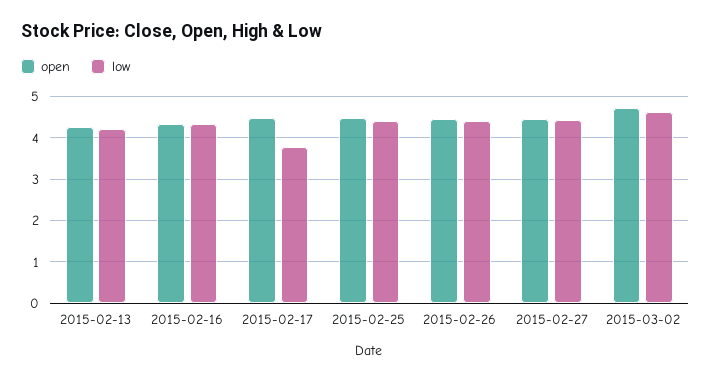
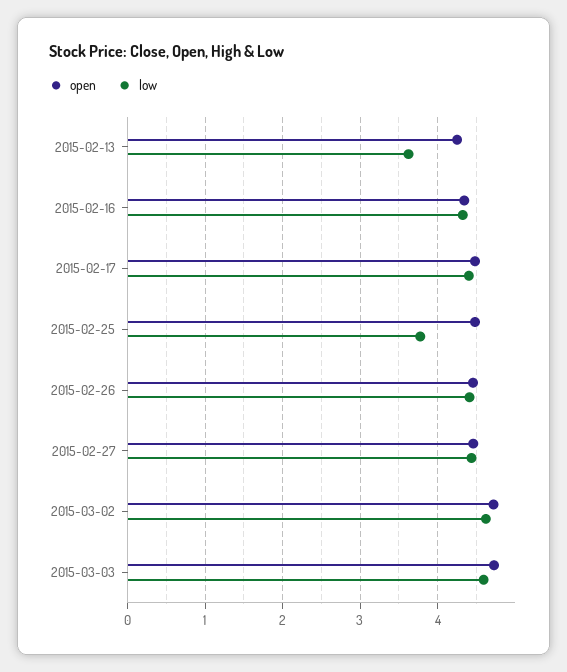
low, 2015-02-13: 4.2 -> 3.6
low, 2015-02-17: 3.8 -> 4.4
low, 2015-02-25: 4.4 -> 3.8
open, 2015-03-03: none -> 4.7
low, 2015-03-03: none -> 4.6

